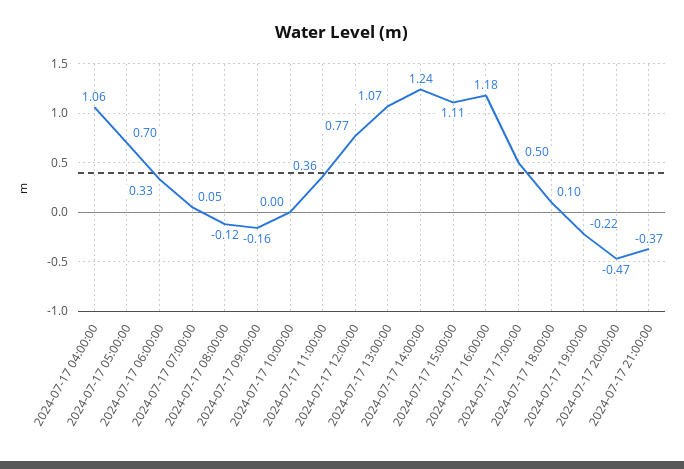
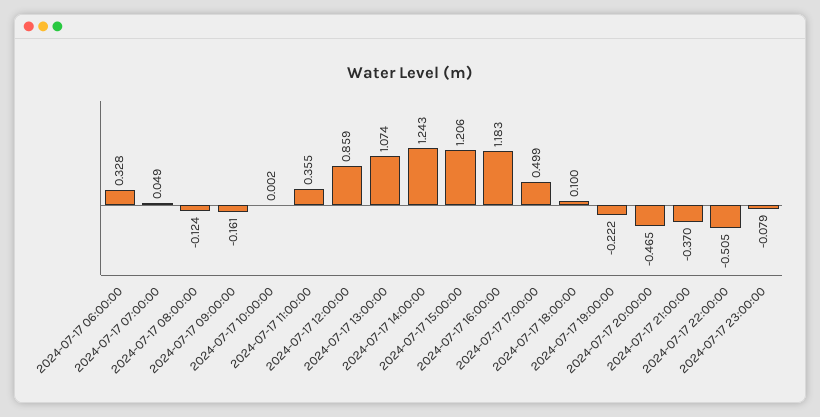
2024-07-17 04:00:00: 1.06 -> none
2024-07-17 05:00:00: 0.7 -> none
2024-07-17 12:00:00: 0.77 -> 0.859
2024-07-17 15:00:00: 1.11 -> 1.206
2024-07-17 22:00:00: none -> -0.505
2024-07-17 23:00:00: none -> -0.079

